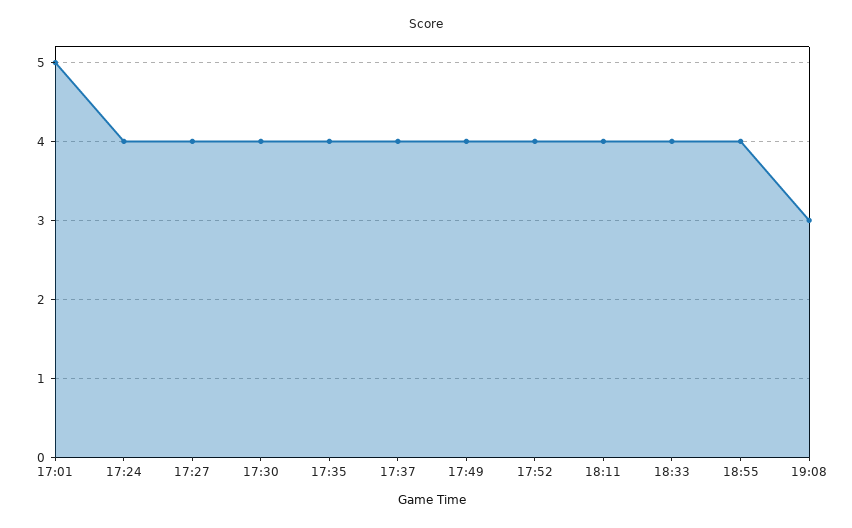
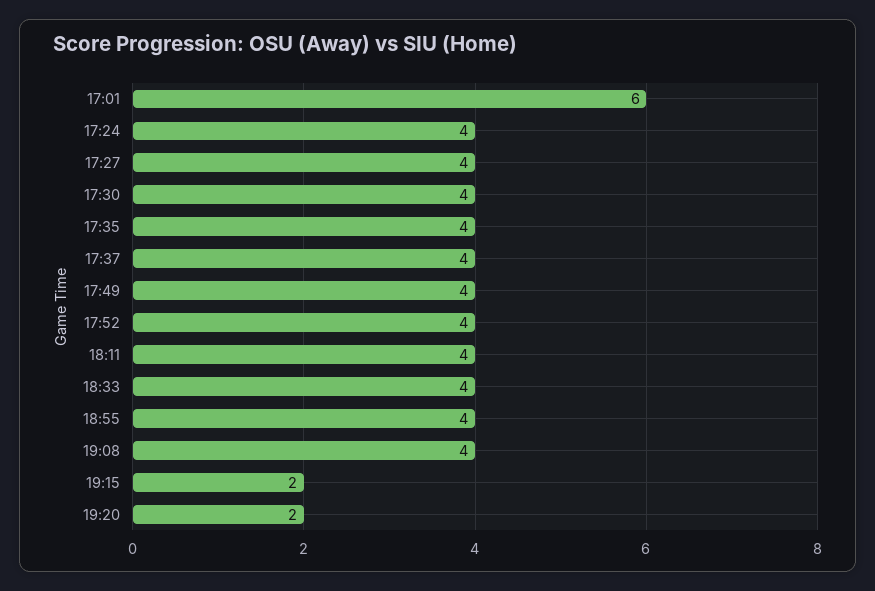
17:01: 5 -> 6
19:08: 3 -> 4
19:15: none -> 2
19:20: none -> 2

